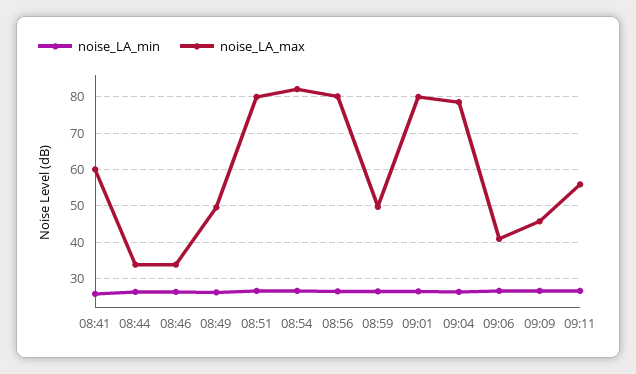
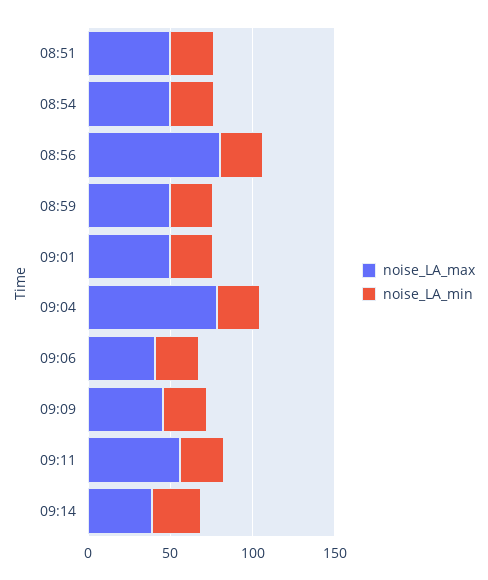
noise_LA_min, 08:41: 26 -> none
noise_LA_max, 08:41: 60 -> none
noise_LA_min, 08:44: 26 -> none
noise_LA_max, 08:44: 34 -> none
noise_LA_min, 08:46: 26 -> none
noise_LA_max, 08:46: 34 -> none
noise_LA_min, 08:49: 26 -> none
noise_LA_max, 08:49: 50 -> none
noise_LA_max, 08:51: 80 -> 50
noise_LA_max, 08:54: 82 -> 50
noise_LA_max, 09:01: 80 -> 50
noise_LA_max, 09:14: none -> 40
noise_LA_min, 09:14: none -> 30

